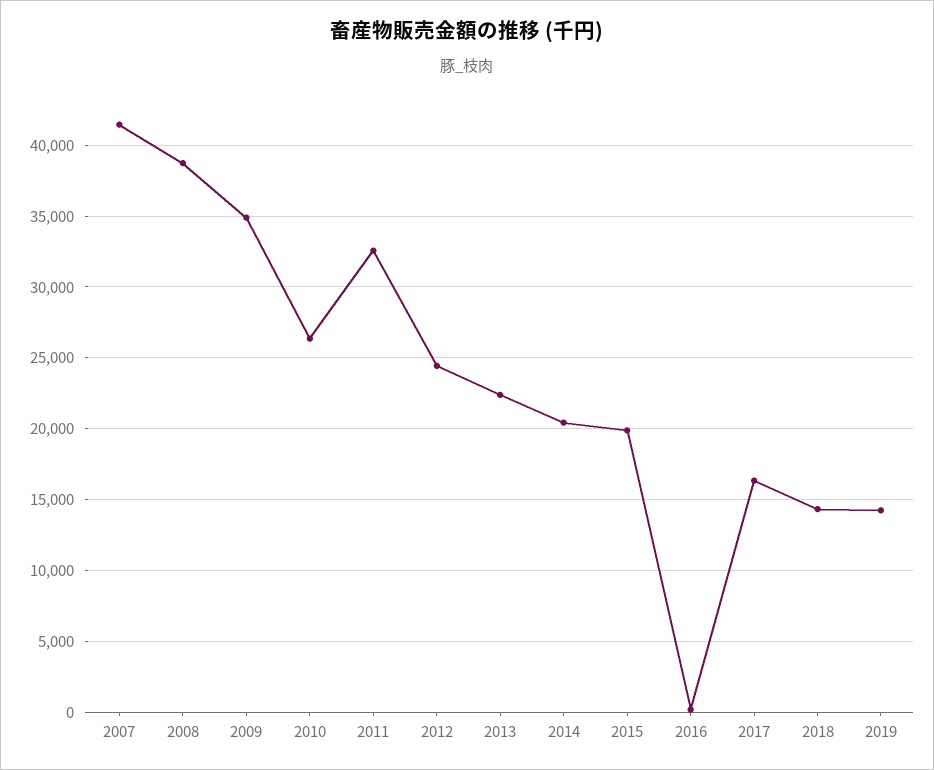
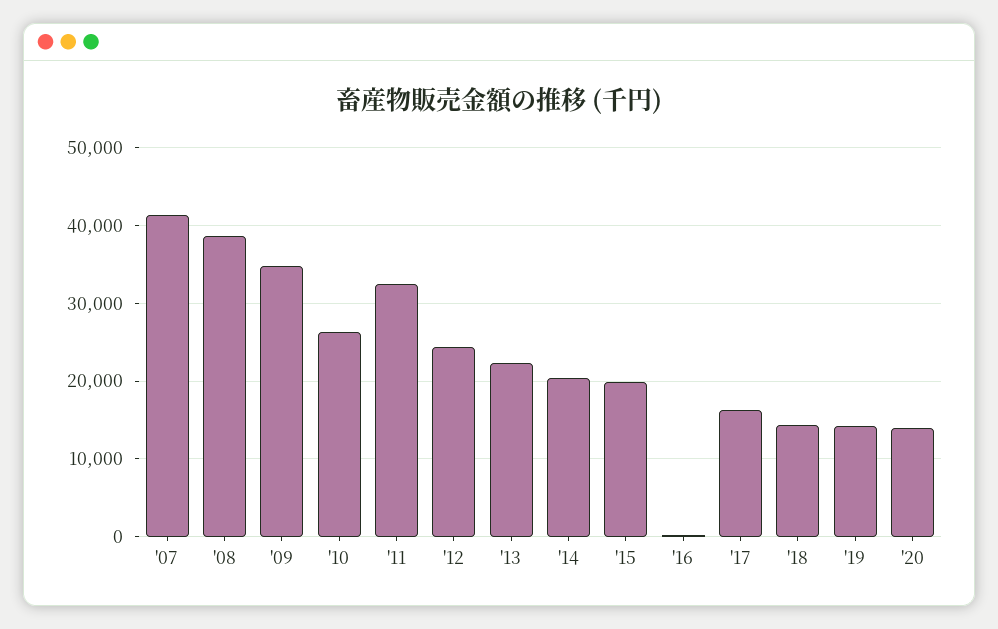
'20: none -> 14000

